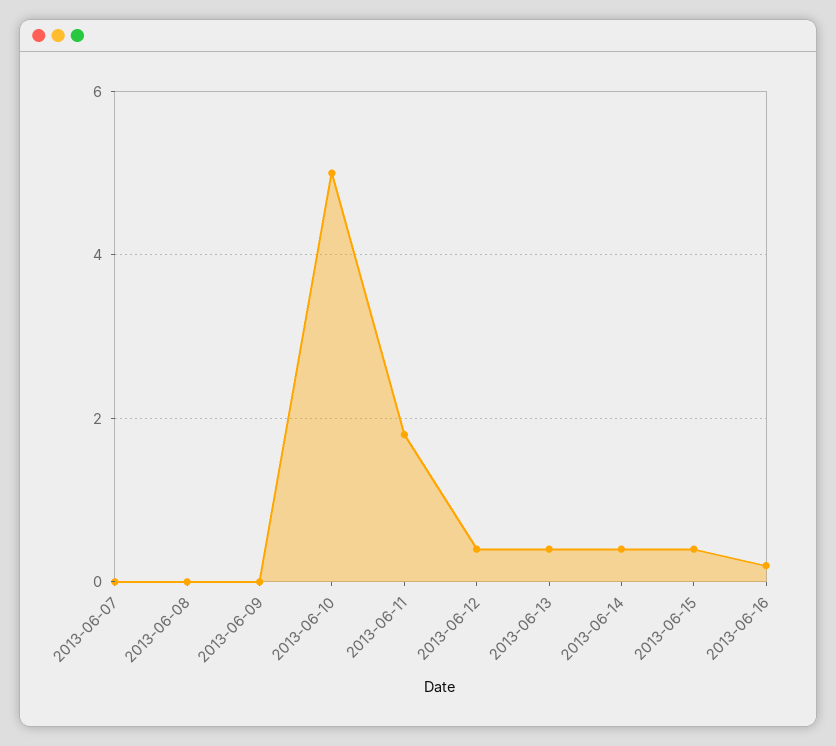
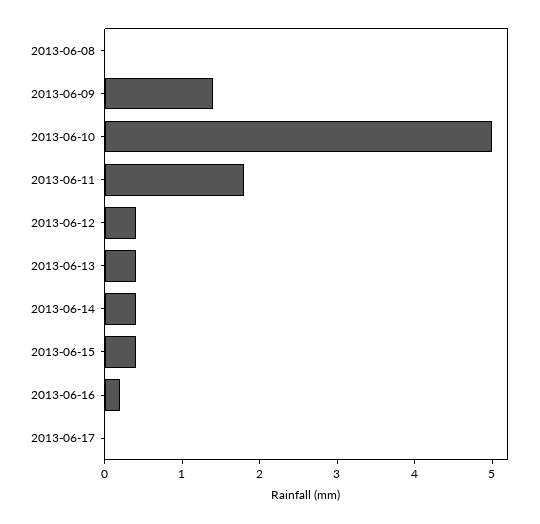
2013-06-07: 0 -> none
2013-06-09: 0 -> 1.5
2013-06-17: none -> 0

